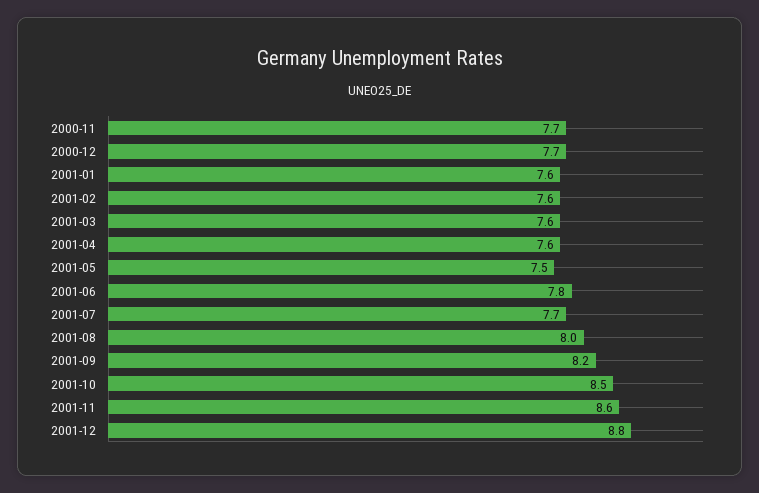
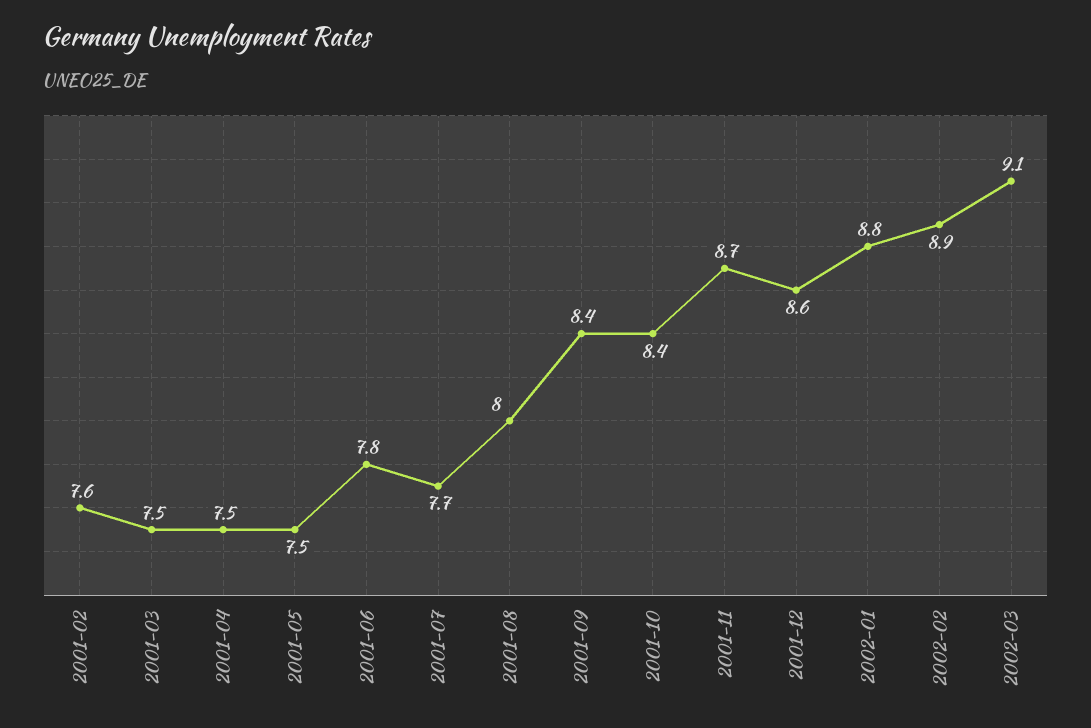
2000-11: 7.7 -> none
2000-12: 7.7 -> none
2001-01: 7.6 -> none
2001-03: 7.6 -> 7.5
2001-04: 7.6 -> 7.5
2001-09: 8.2 -> 8.4
2001-10: 8.5 -> 8.4
2001-11: 8.6 -> 8.7
2001-12: 8.8 -> 8.6
2002-01: none -> 8.8
2002-02: none -> 8.9
2002-03: none -> 9.1

